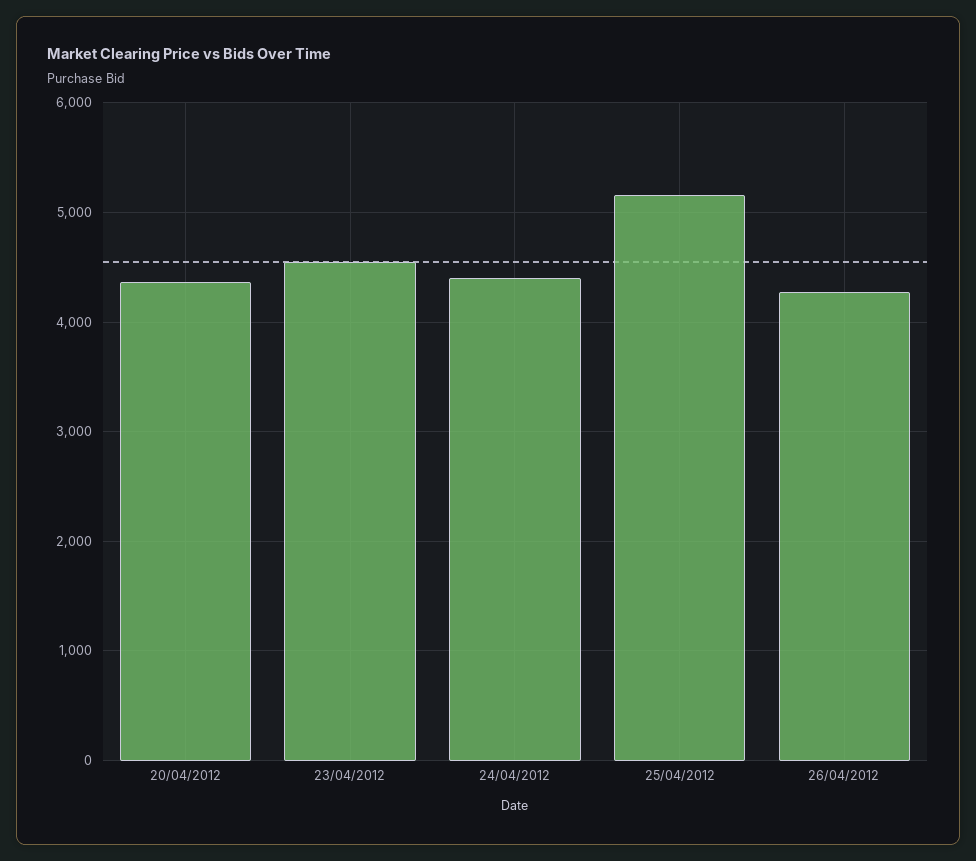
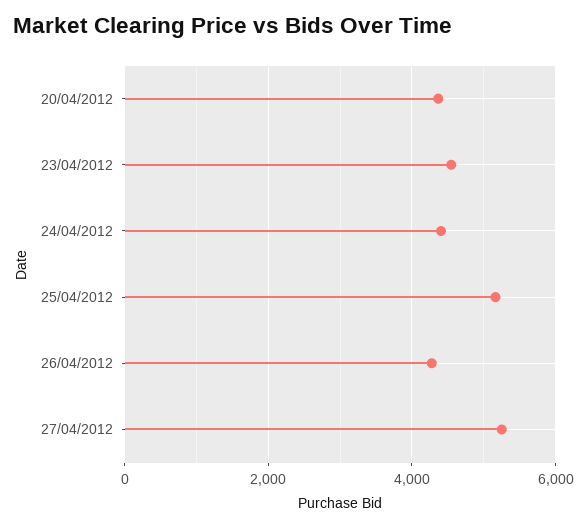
27/04/2012: none -> 5200

